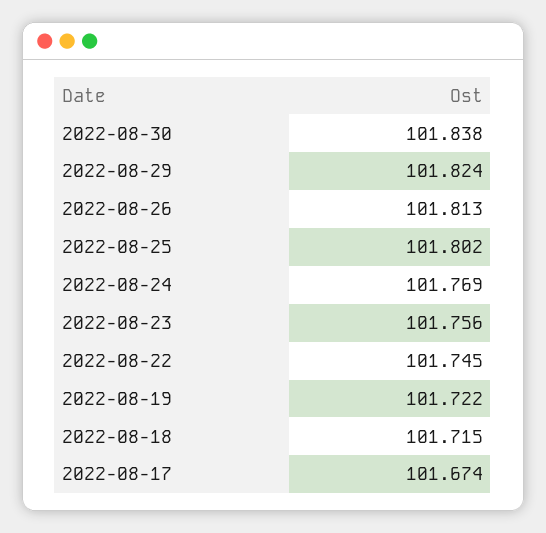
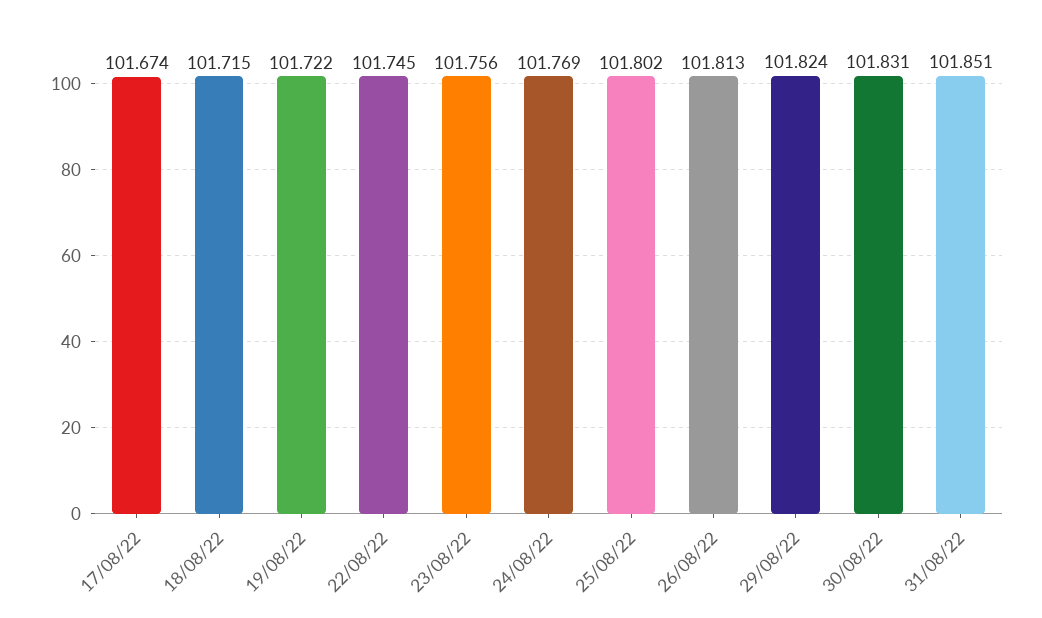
2022-08-30: 101.838 -> 101.831
31/08/22: none -> 101.851

